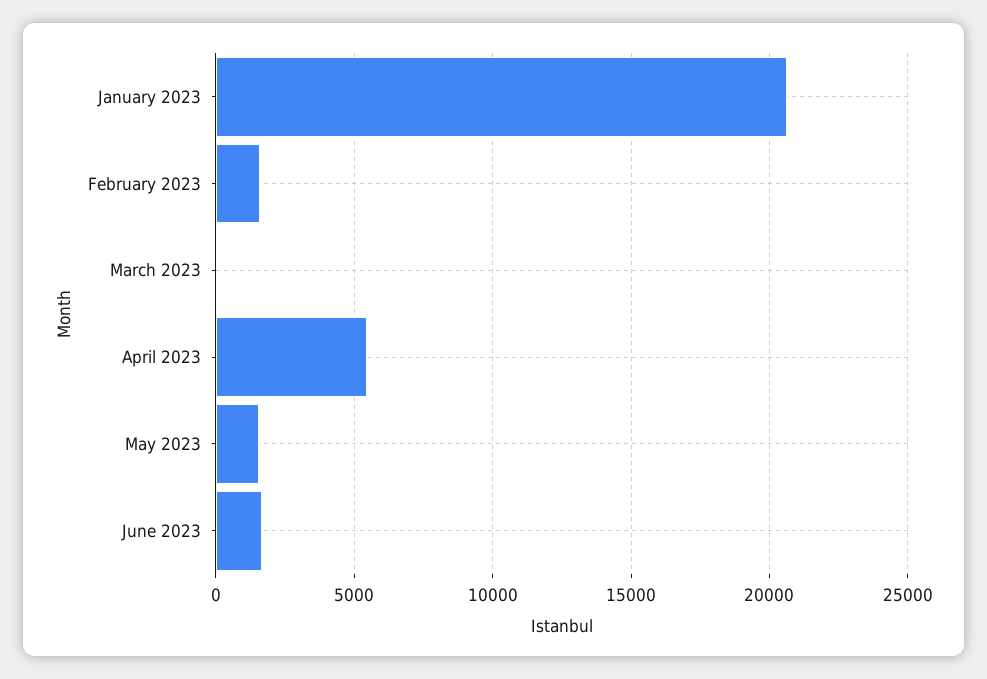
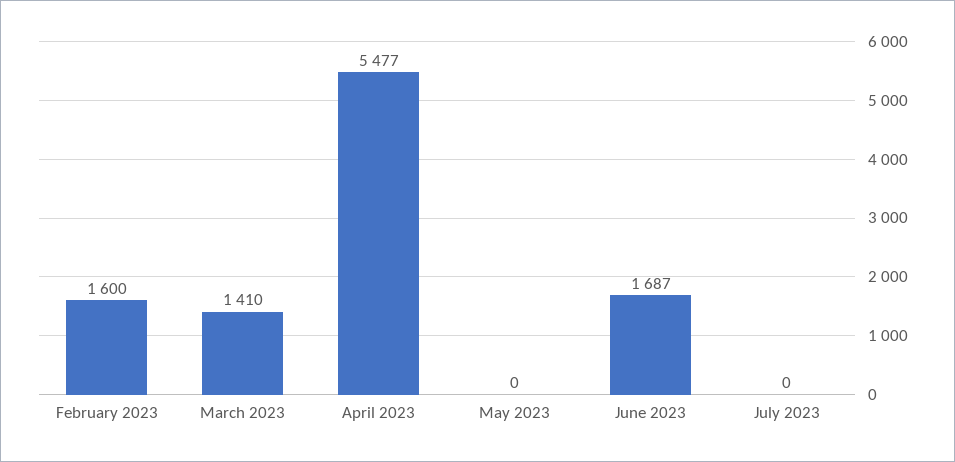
January 2023: 20500 -> none
March 2023: 0 -> 1410
May 2023: 1500 -> 0
July 2023: none -> 0

